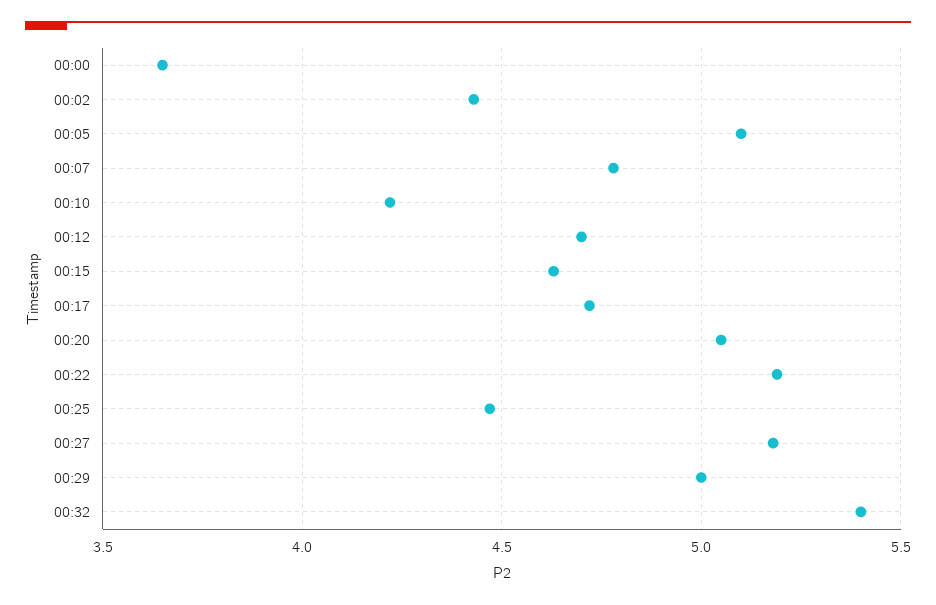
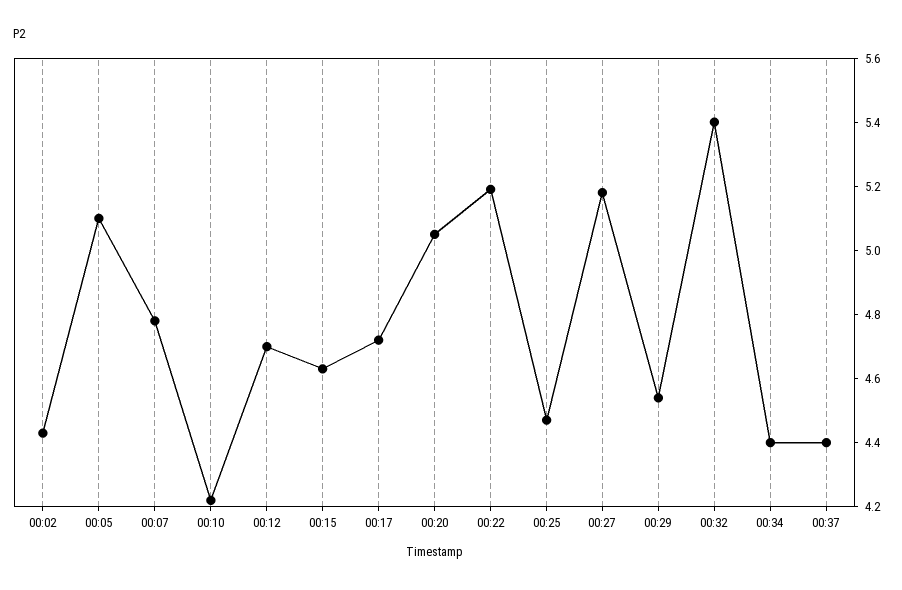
00:00: 3.65 -> none
00:29: 5 -> 4.55
00:34: none -> 4.4
00:37: none -> 4.4

